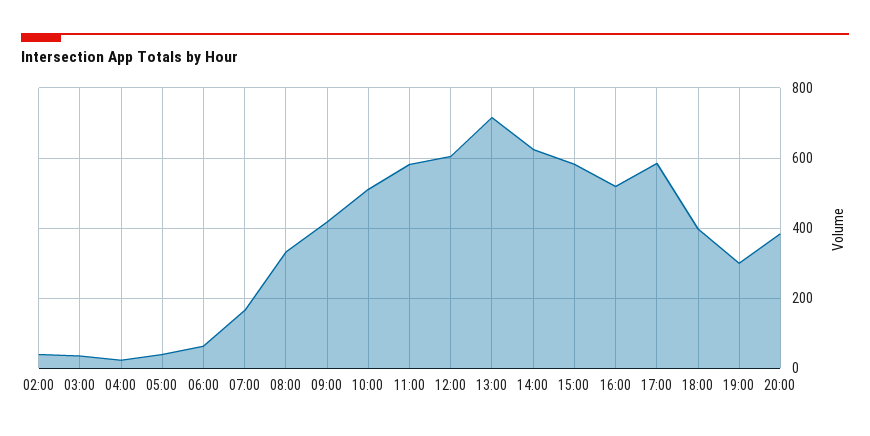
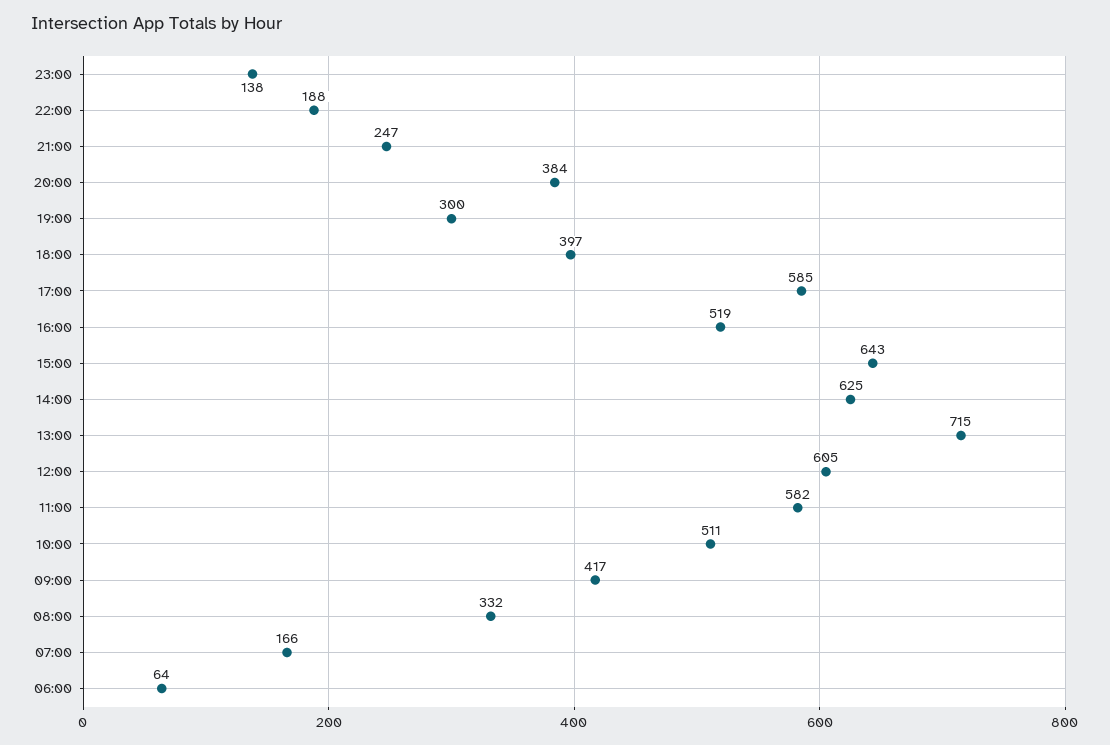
02:00: 40 -> none
03:00: 40 -> none
04:00: 20 -> none
05:00: 40 -> none
15:00: 580 -> 643
23:00: none -> 138
22:00: none -> 188
21:00: none -> 247

